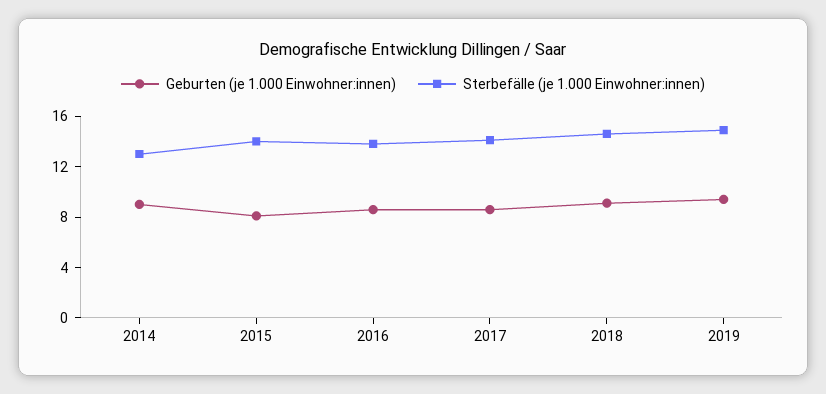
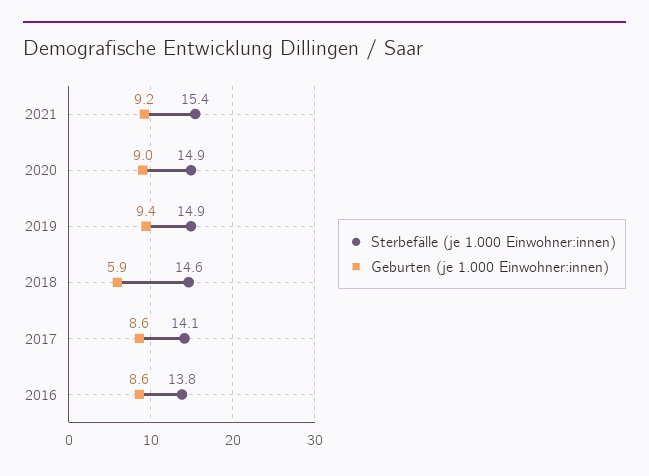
Geburten (je 1.000 Einwohner:innen), 2014: 9 -> none
Sterbefälle (je 1.000 Einwohner:innen), 2014: 13 -> none
Geburten (je 1.000 Einwohner:innen), 2015: 8 -> none
Sterbefälle (je 1.000 Einwohner:innen), 2015: 14 -> none
Geburten (je 1.000 Einwohner:innen), 2018: 9 -> 5.9
Sterbefälle (je 1.000 Einwohner:innen), 2021: none -> 15.4
Geburten (je 1.000 Einwohner:innen), 2021: none -> 9.2
Sterbefälle (je 1.000 Einwohner:innen), 2020: none -> 14.9
Geburten (je 1.000 Einwohner:innen), 2020: none -> 9

